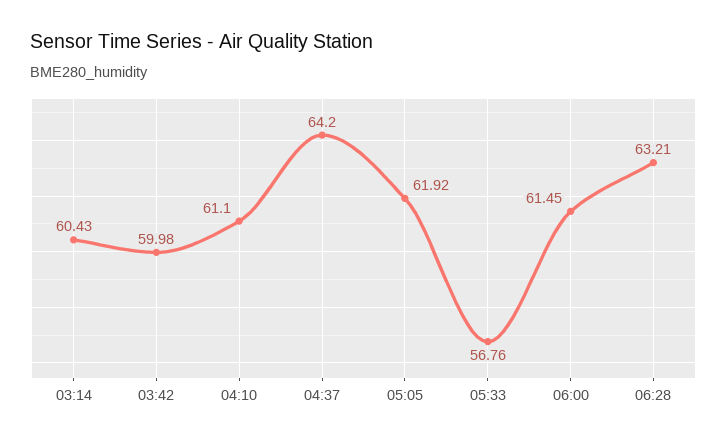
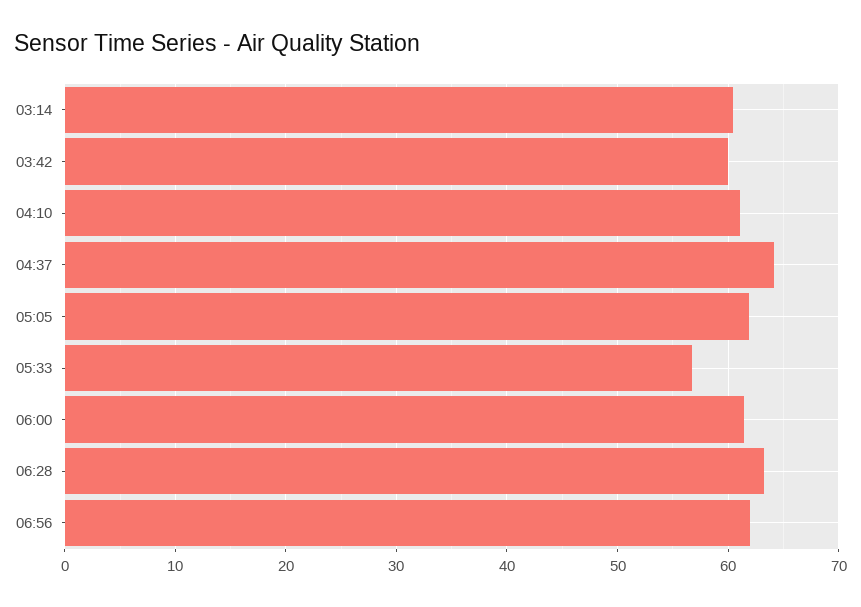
06:56: none -> 62

